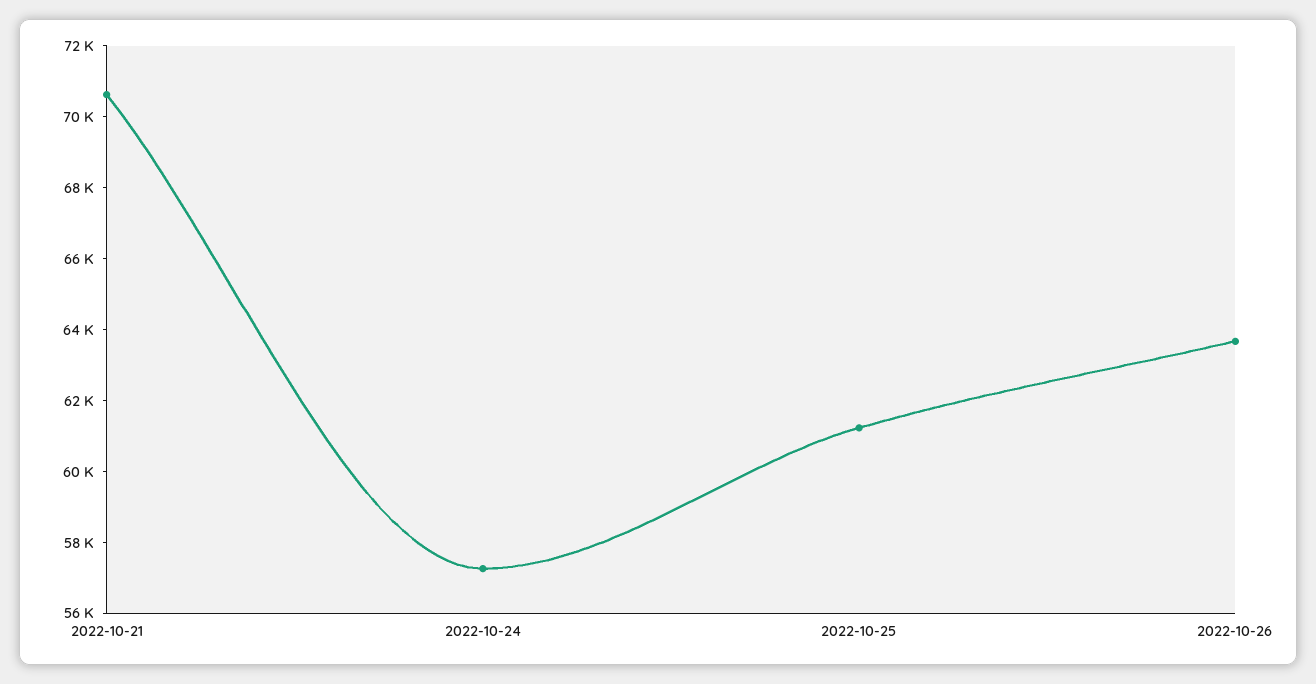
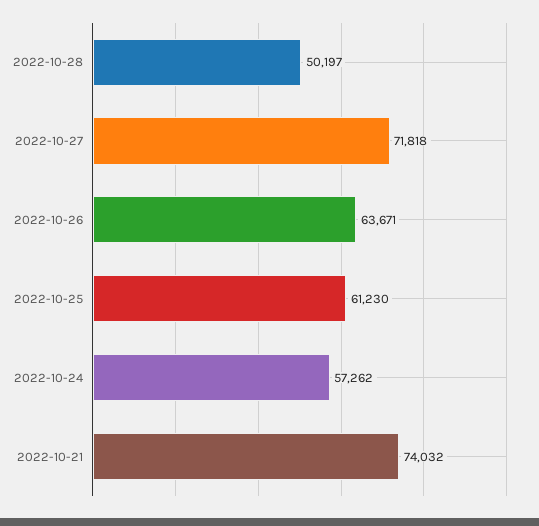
2022-10-21: 70500 -> 74032
2022-10-28: none -> 50197
2022-10-27: none -> 71818

